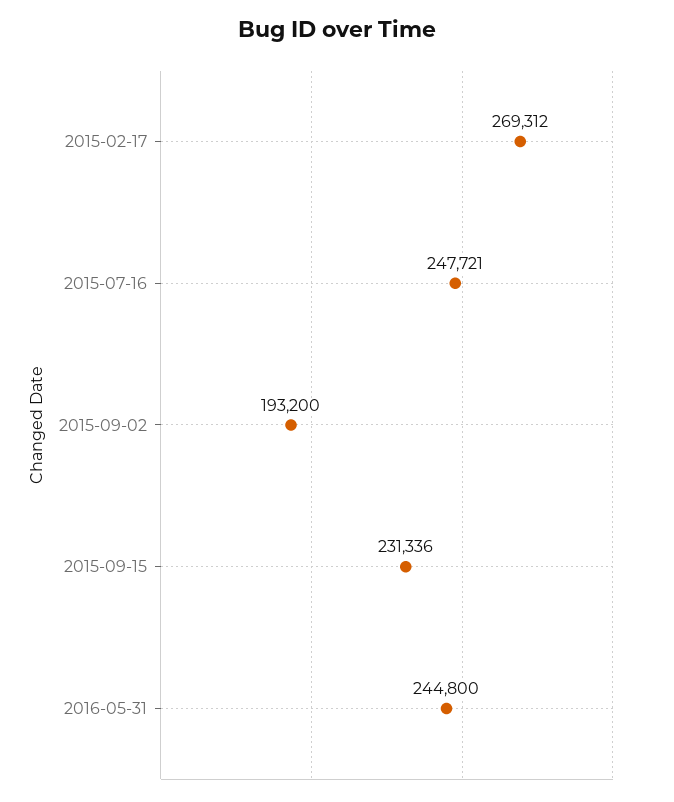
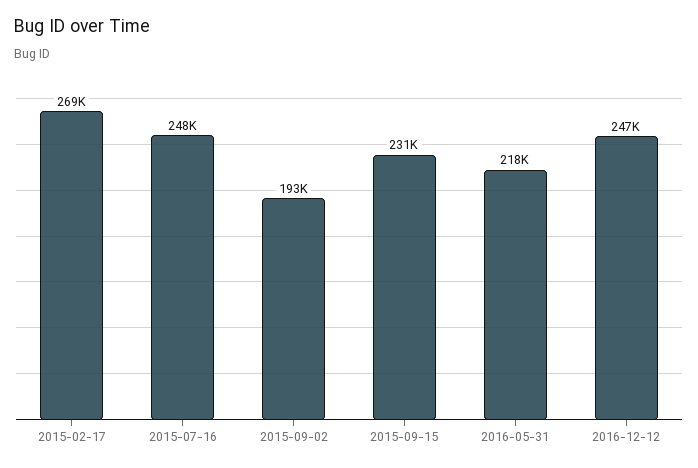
2016-05-31: 244800 -> 218000
2016-12-12: none -> 247000

